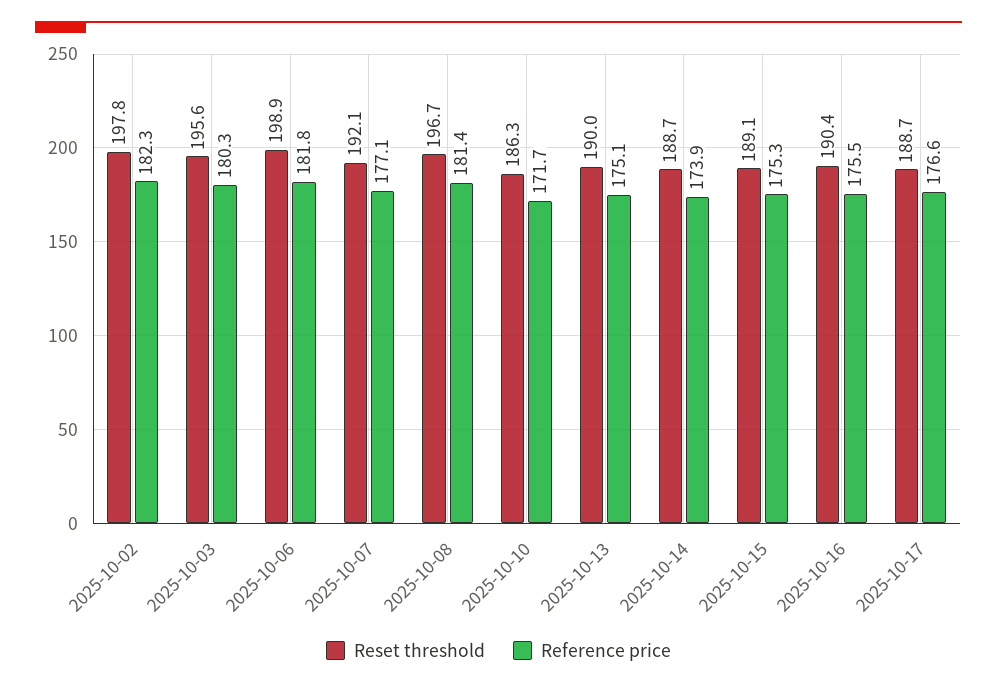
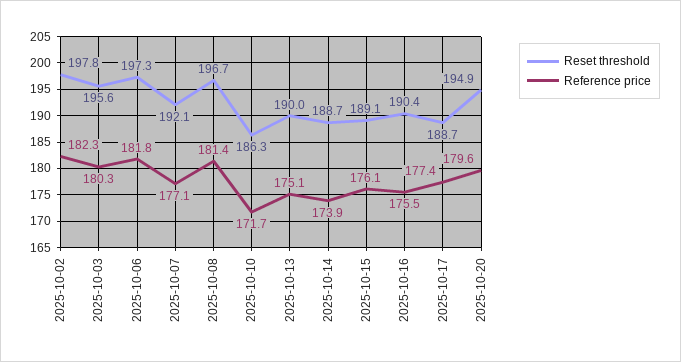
Reset threshold, 2025-10-06: 198.9 -> 197.3
Reference price, 2025-10-15: 175.3 -> 176.1
Reference price, 2025-10-17: 176.6 -> 177.4
Reset threshold, 2025-10-20: none -> 194.9
Reference price, 2025-10-20: none -> 179.6

